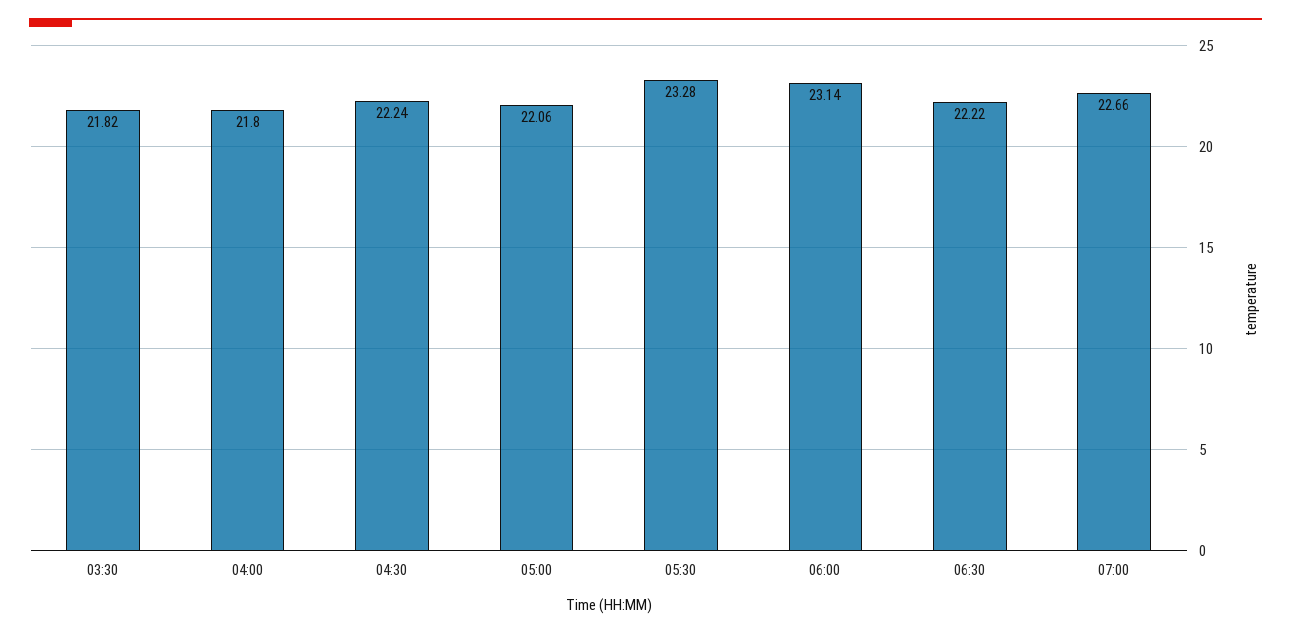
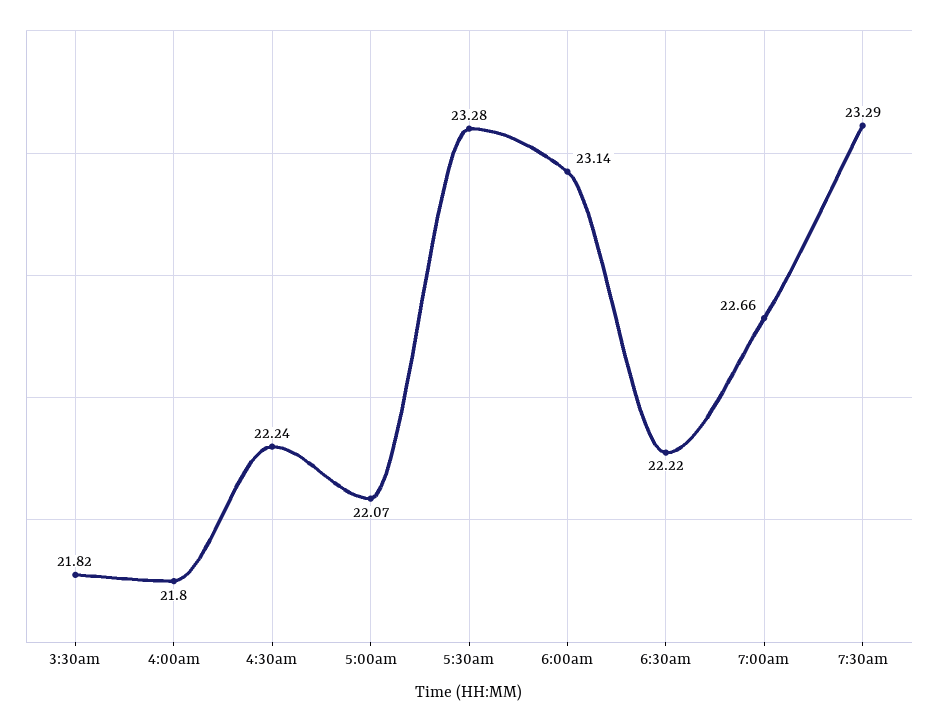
05:00: 22.06 -> 22.07
7:30am: none -> 23.29

